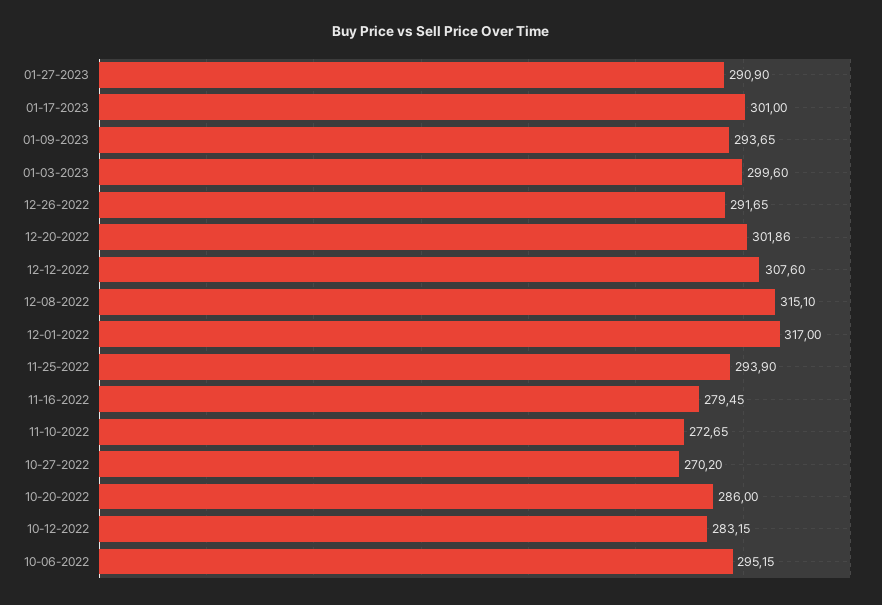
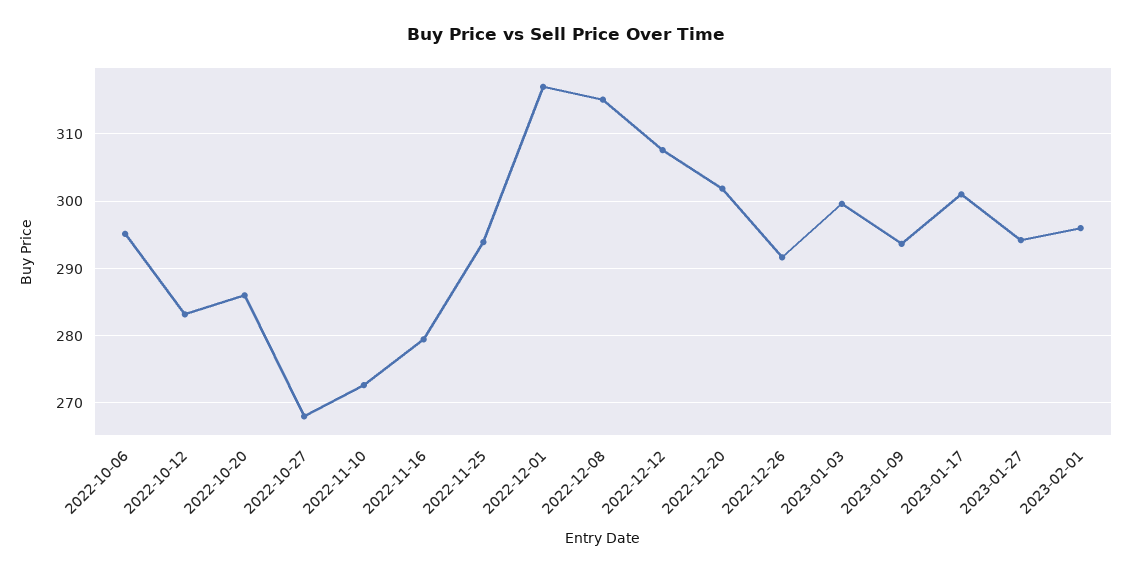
01-27-2023: 290.9 -> 294
10-27-2022: 270.2 -> 268
2023-02-01: none -> 296

